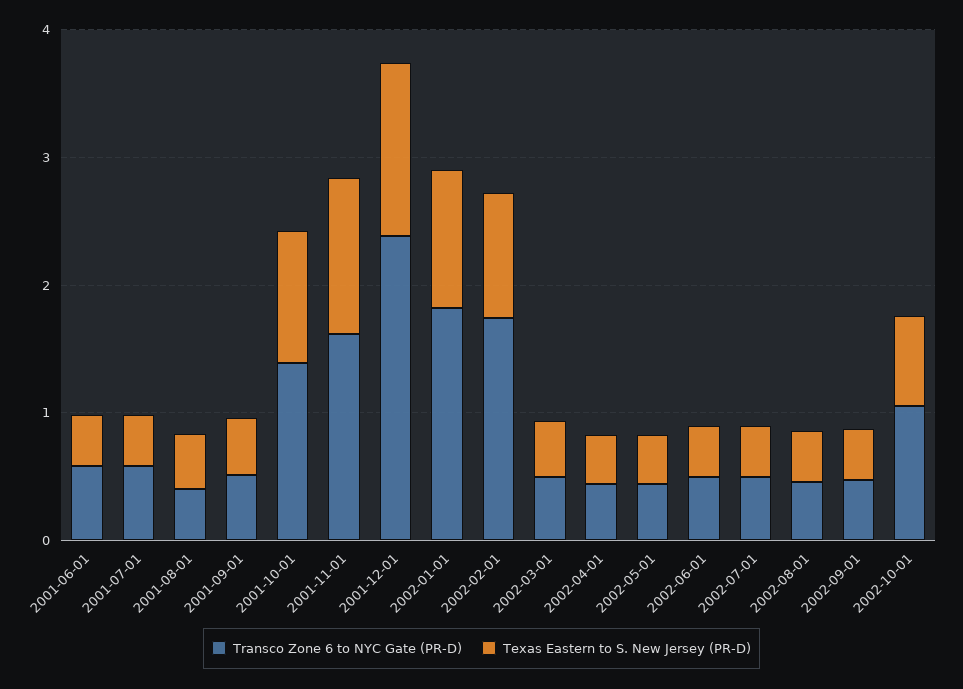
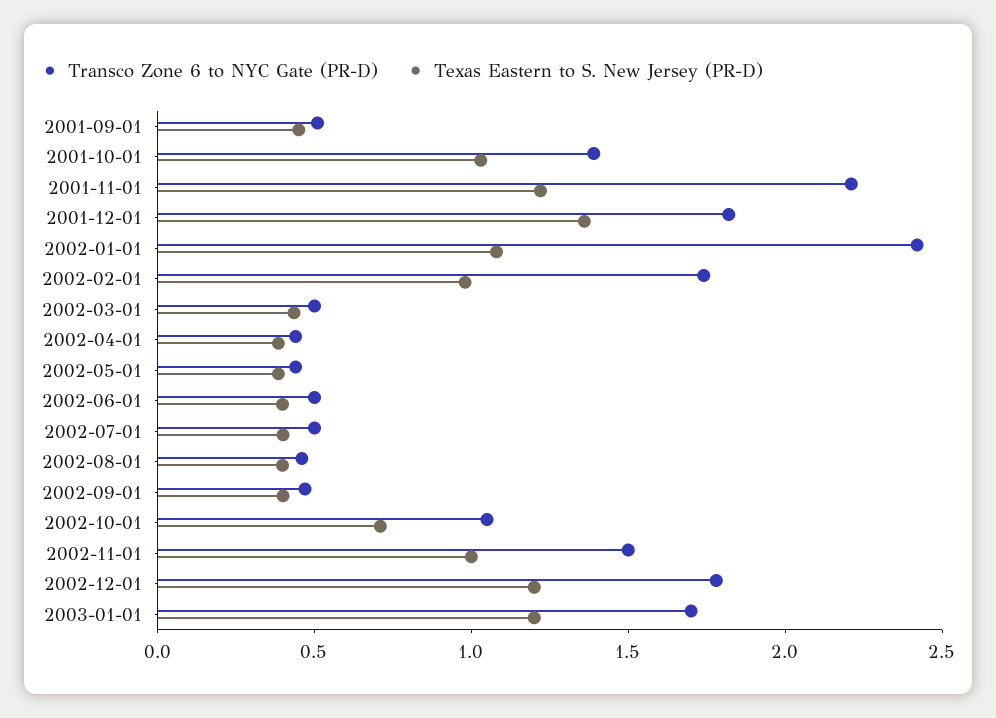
Transco Zone 6 to NYC Gate (PR-D), 2001-06-01: 0.6 -> none
Texas Eastern to S. New Jersey (PR-D), 2001-06-01: 0.4 -> none
Transco Zone 6 to NYC Gate (PR-D), 2001-07-01: 0.6 -> none
Texas Eastern to S. New Jersey (PR-D), 2001-07-01: 0.4 -> none
Transco Zone 6 to NYC Gate (PR-D), 2001-08-01: 0.4 -> none
Texas Eastern to S. New Jersey (PR-D), 2001-08-01: 0.4 -> none
Transco Zone 6 to NYC Gate (PR-D), 2001-11-01: 1.6 -> 2.2
Transco Zone 6 to NYC Gate (PR-D), 2001-12-01: 2.4 -> 1.8
Transco Zone 6 to NYC Gate (PR-D), 2002-01-01: 1.8 -> 2.4
Transco Zone 6 to NYC Gate (PR-D), 2002-11-01: none -> 1.5
Texas Eastern to S. New Jersey (PR-D), 2002-11-01: none -> 1
Transco Zone 6 to NYC Gate (PR-D), 2002-12-01: none -> 1.8
Texas Eastern to S. New Jersey (PR-D), 2002-12-01: none -> 1.2
Transco Zone 6 to NYC Gate (PR-D), 2003-01-01: none -> 1.7
Texas Eastern to S. New Jersey (PR-D), 2003-01-01: none -> 1.2

